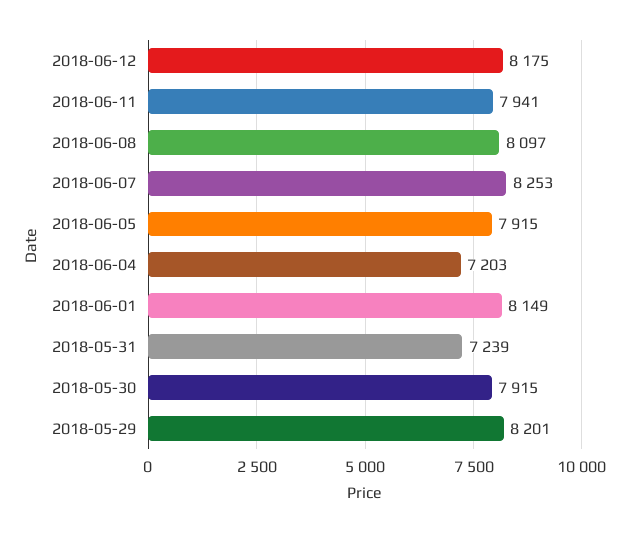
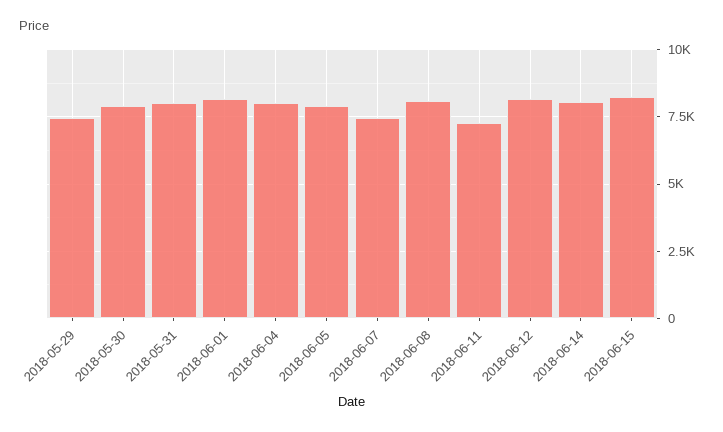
2018-06-11: 7941 -> 7250
2018-06-07: 8253 -> 7500
2018-06-04: 7203 -> 8000
2018-05-31: 7239 -> 8000
2018-05-29: 8201 -> 7500
2018-06-14: none -> 8000
2018-06-15: none -> 8250

